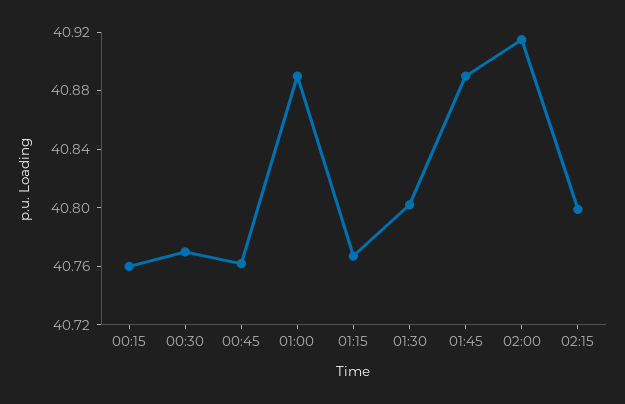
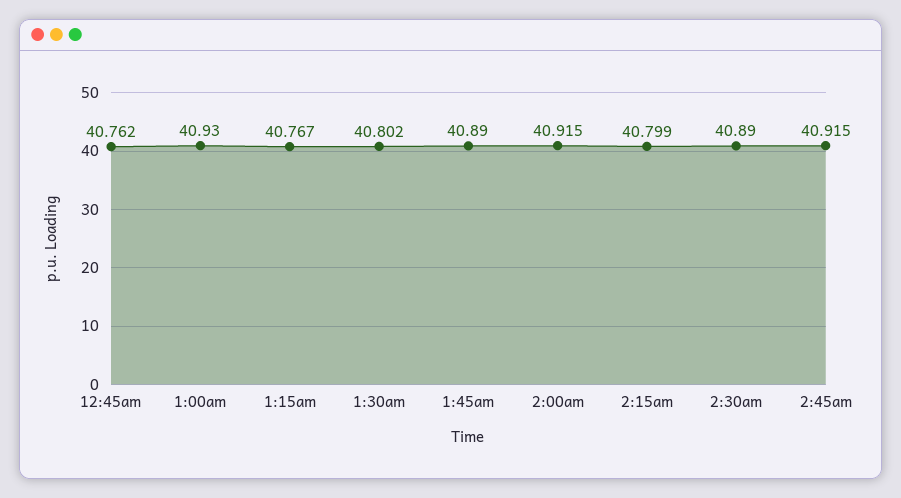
00:15: 40.76 -> none
00:30: 40.77 -> none
01:00: 40.89 -> 40.93
2:30am: none -> 40.89
2:45am: none -> 40.915

